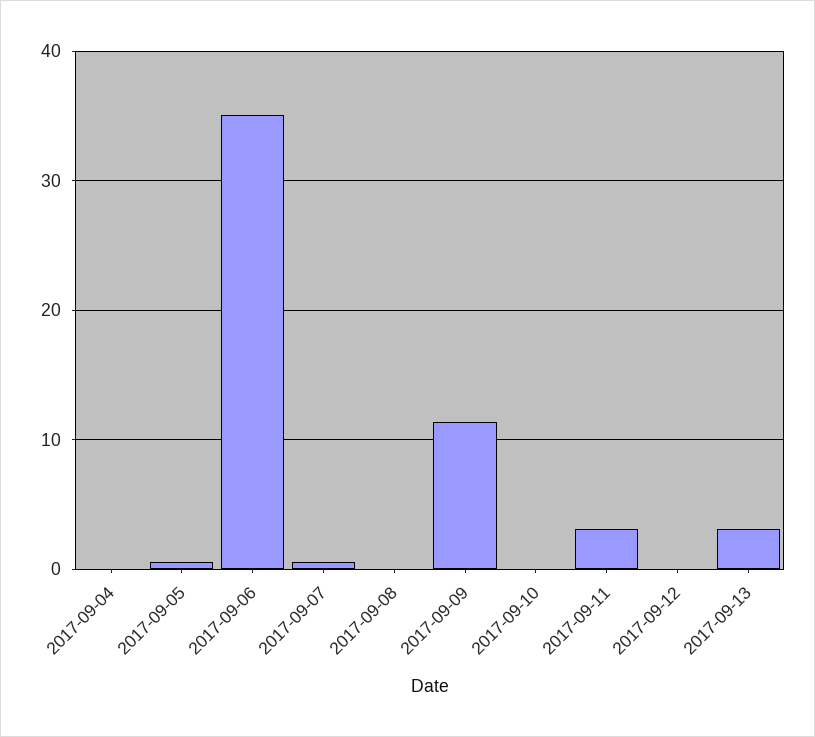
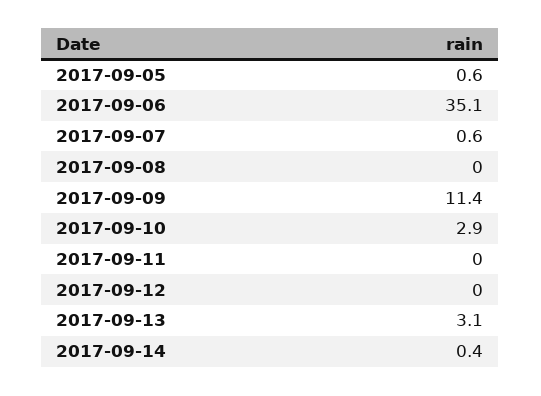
2017-09-04: 0 -> none
2017-09-10: 0 -> 2.9
2017-09-11: 3 -> 0
2017-09-14: none -> 0.4

